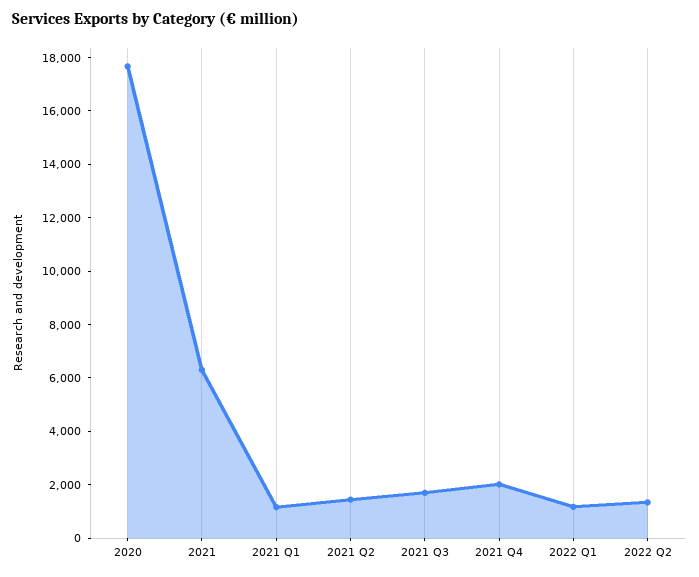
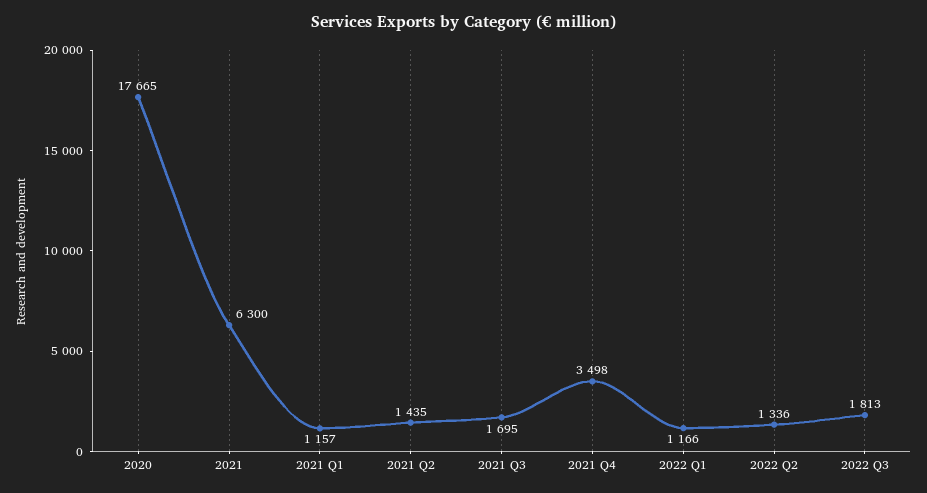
2021 Q4: 2000 -> 3498
2022 Q3: none -> 1813

